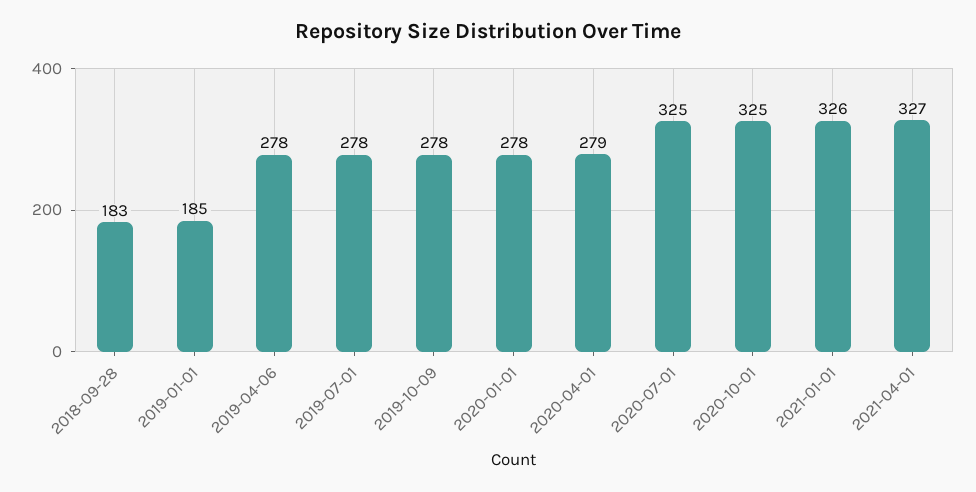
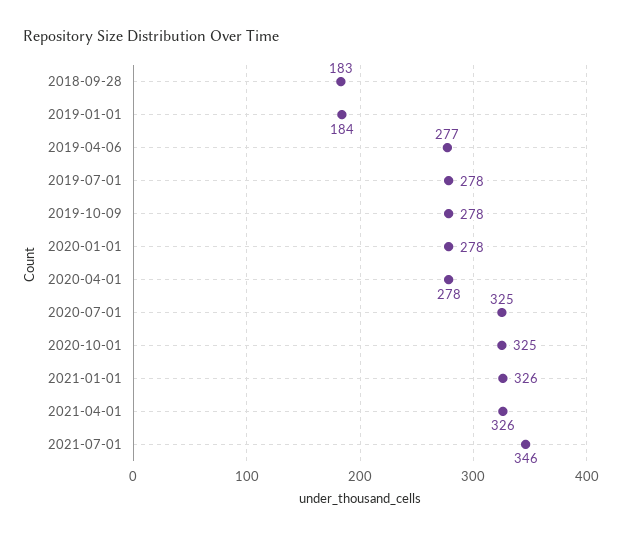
2019-01-01: 185 -> 184
2019-04-06: 278 -> 277
2020-04-01: 279 -> 278
2021-04-01: 327 -> 326
2021-07-01: none -> 346

